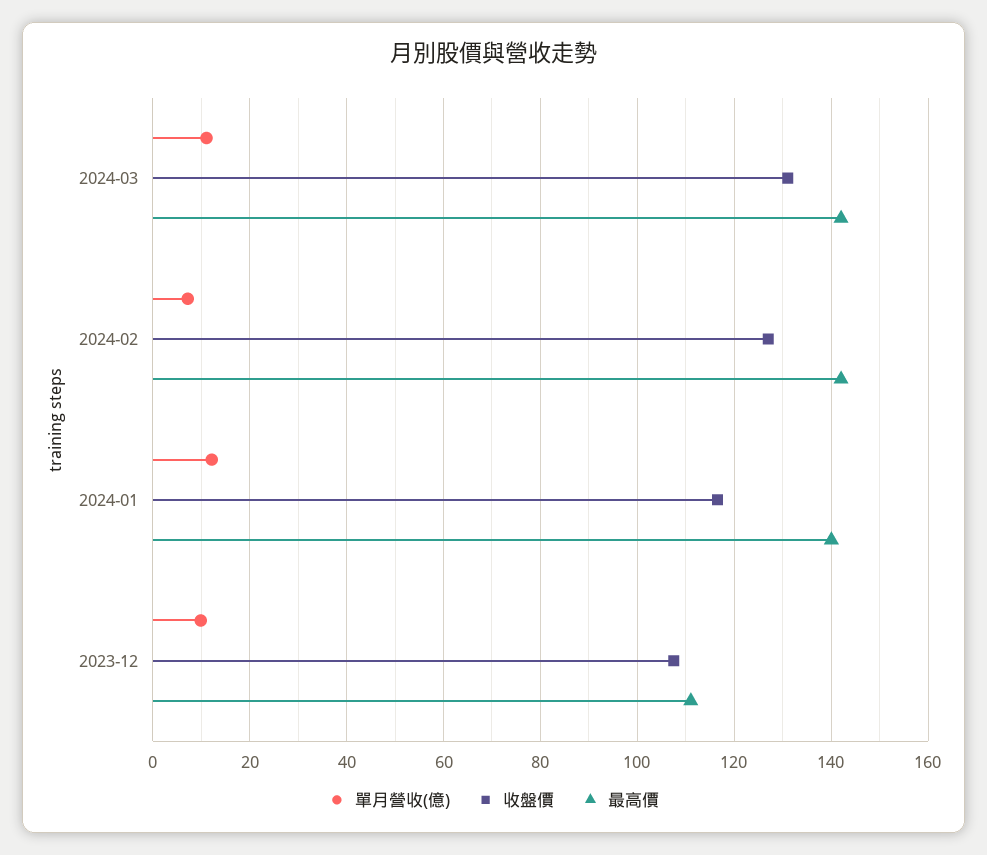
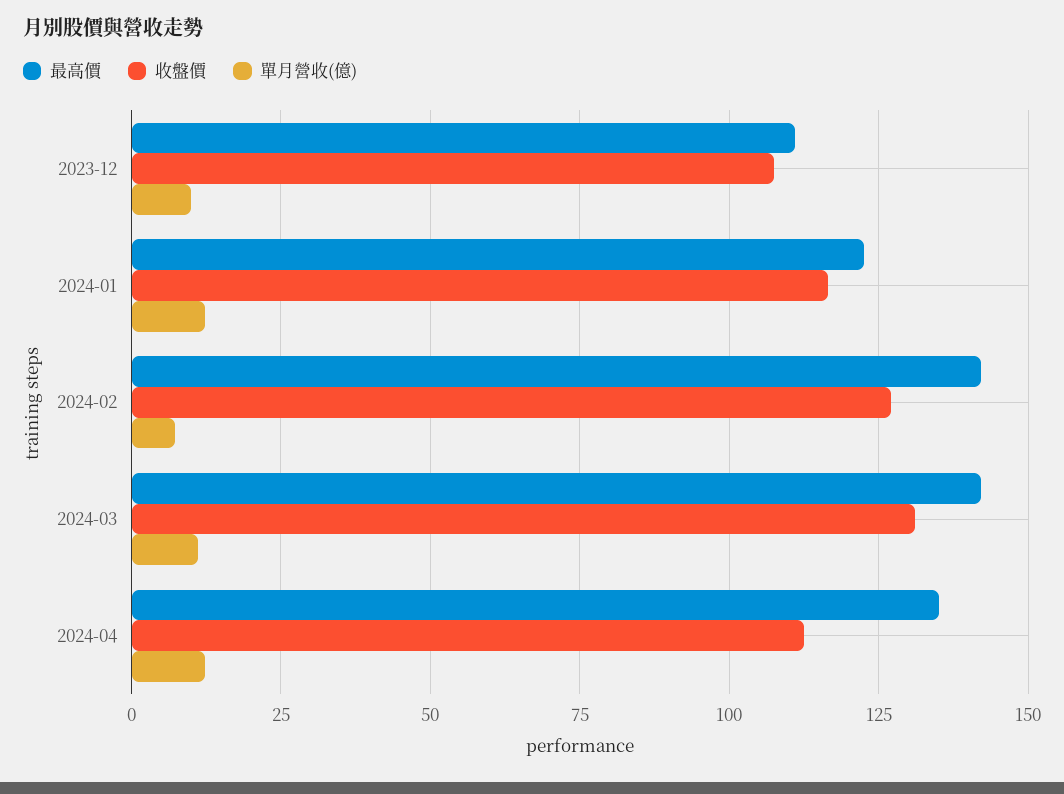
最高價, 2024-01: 140 -> 122.5
最高價, 2024-04: none -> 135
收盤價, 2024-04: none -> 112.5
單月營收(億), 2024-04: none -> 12.5

